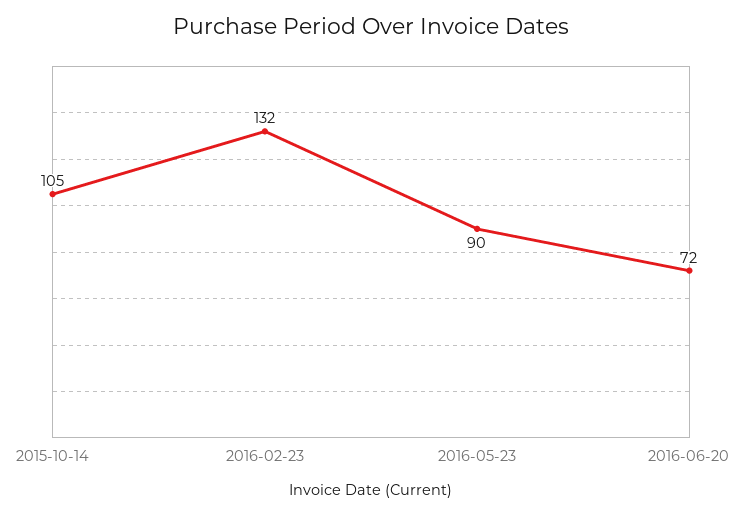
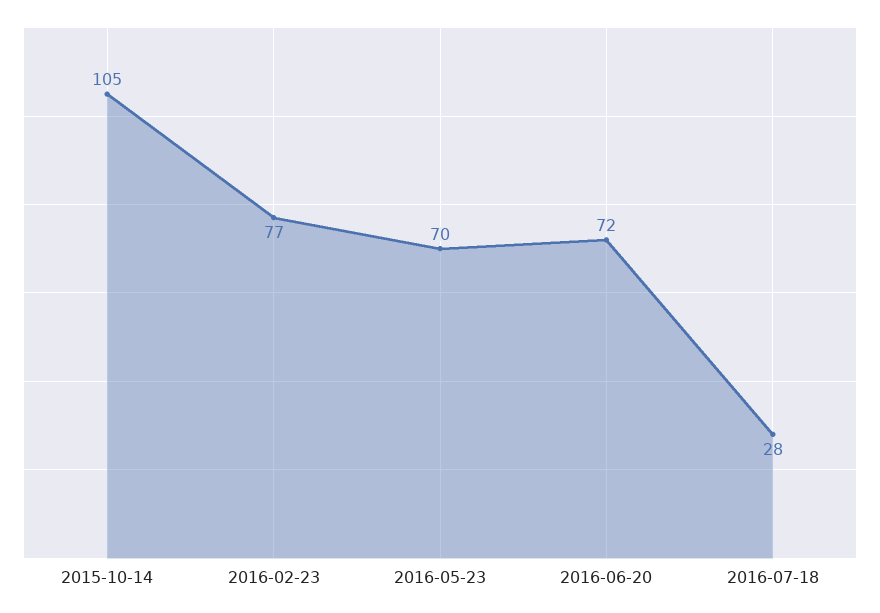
2016-02-23: 132 -> 77
2016-05-23: 90 -> 70
2016-07-18: none -> 28

